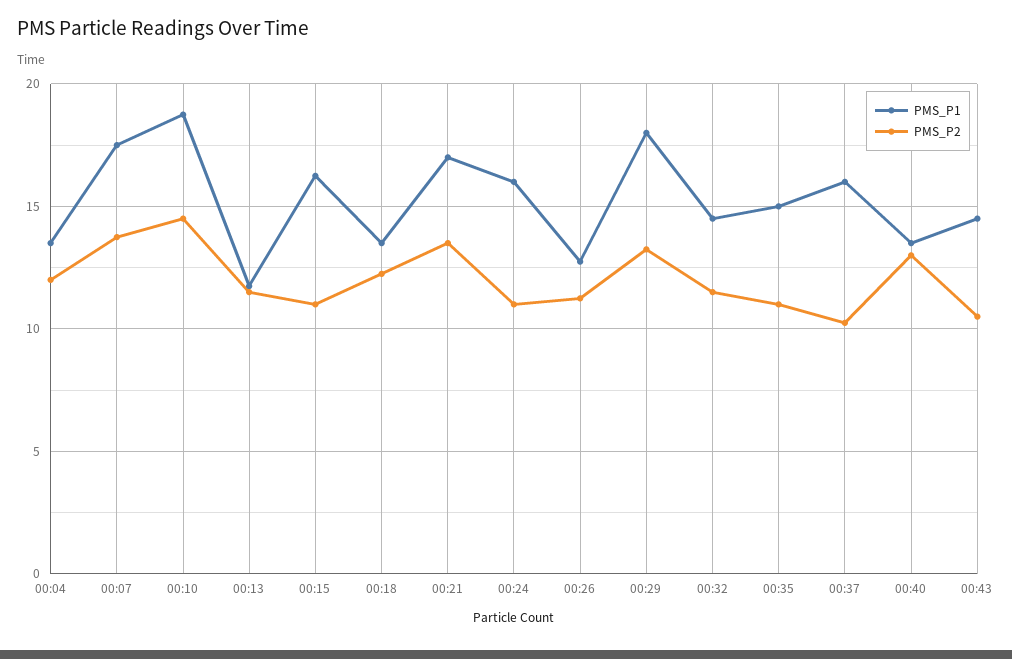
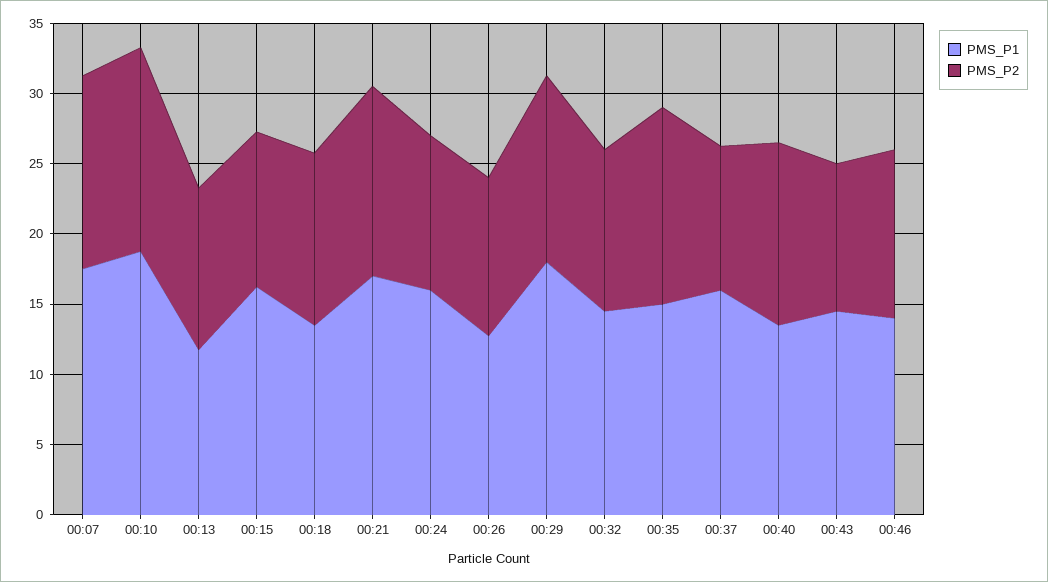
PMS_P1, 00:04: 13.5 -> none
PMS_P2, 00:04: 12 -> none
PMS_P2, 00:35: 11 -> 14
PMS_P1, 00:46: none -> 14
PMS_P2, 00:46: none -> 12

